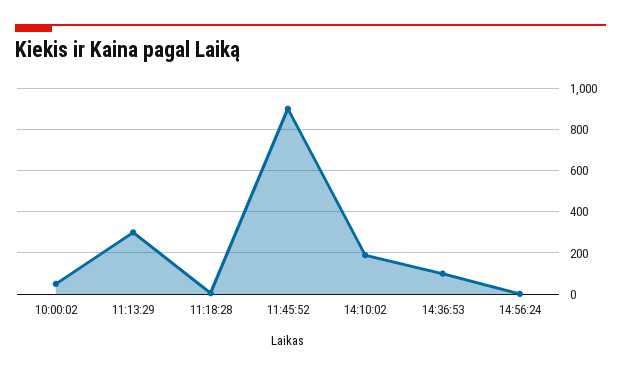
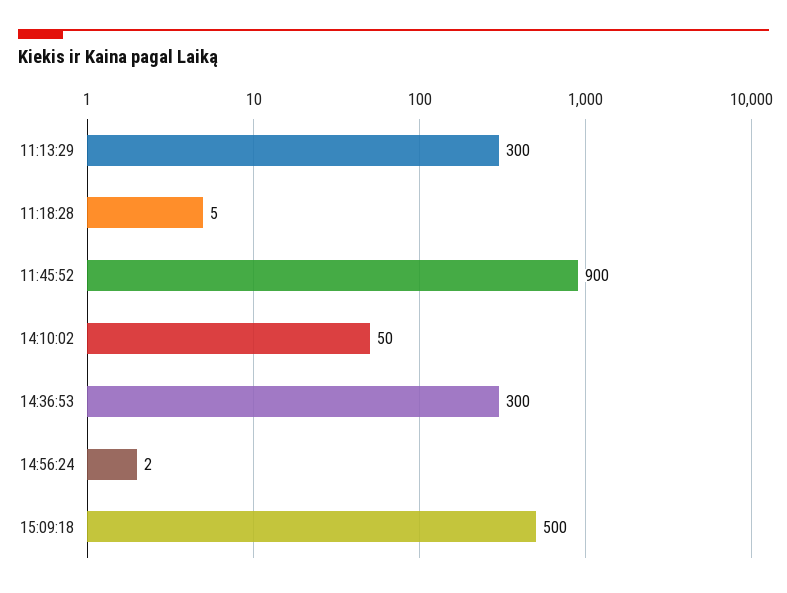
10:00:02: 50 -> none
14:10:02: 200 -> 50
14:36:53: 100 -> 300
15:09:18: none -> 500

